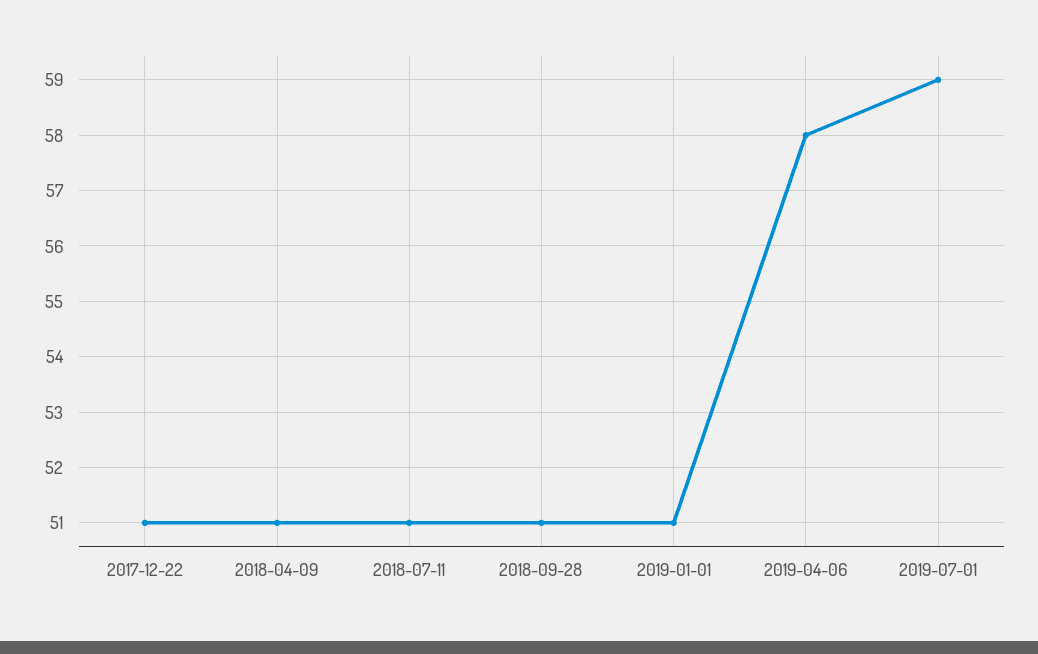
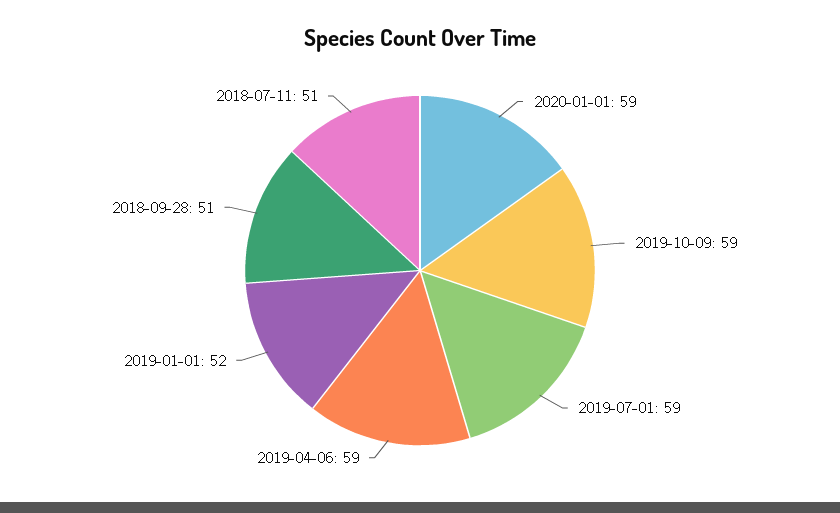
2017-12-22: 51 -> none
2018-04-09: 51 -> none
2019-01-01: 51 -> 52
2019-04-06: 58 -> 59
2020-01-01: none -> 59
2019-10-09: none -> 59

